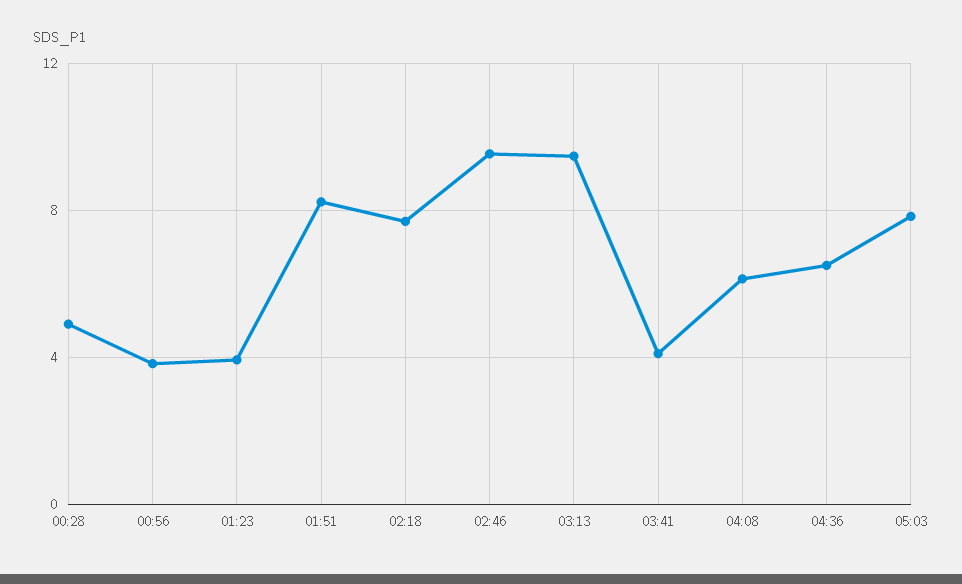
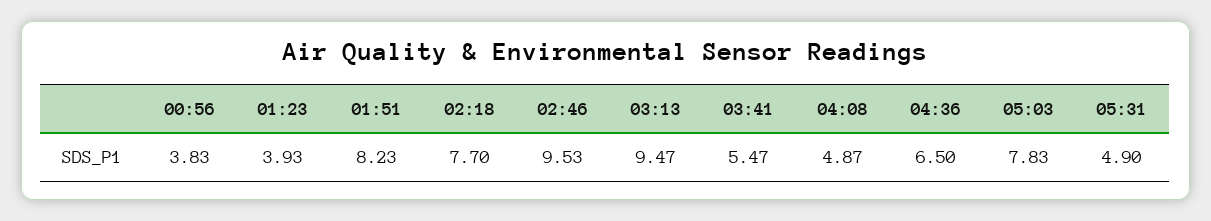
00:28: 5 -> none
03:41: 4 -> 5.47
04:08: 6 -> 4.87
05:31: none -> 4.9

